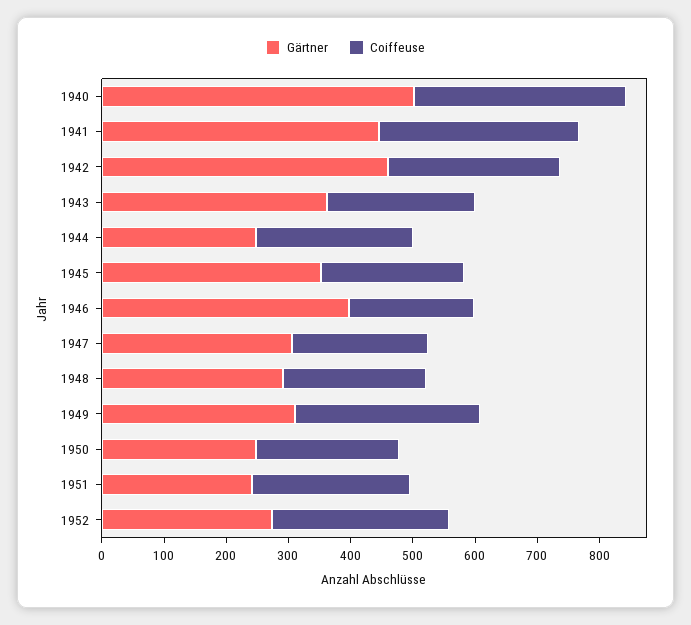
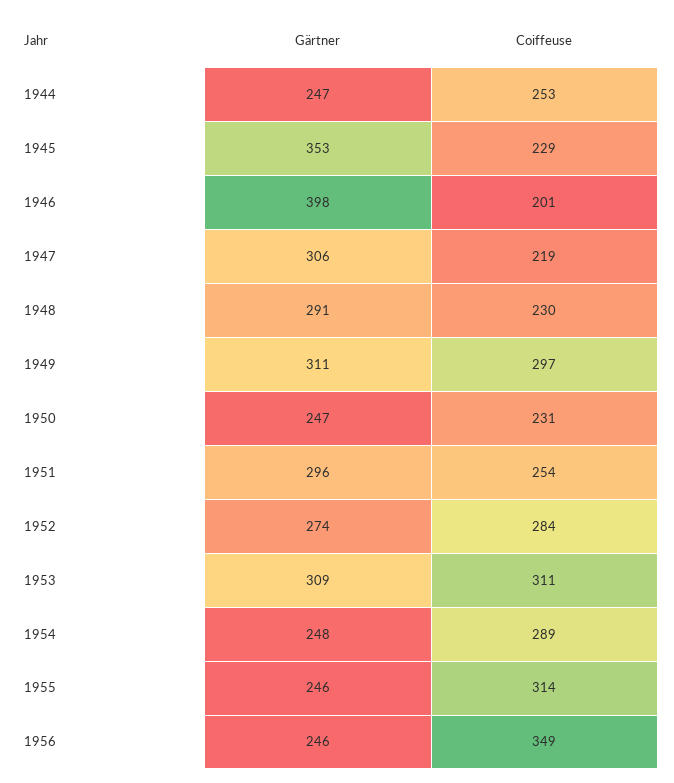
Gärtner, 1940: 500 -> none
Coiffeuse, 1940: 340 -> none
Gärtner, 1941: 440 -> none
Coiffeuse, 1941: 320 -> none
Gärtner, 1942: 460 -> none
Coiffeuse, 1942: 280 -> none
Gärtner, 1943: 360 -> none
Coiffeuse, 1943: 240 -> none
Gärtner, 1951: 240 -> 296
Gärtner, 1953: none -> 309
Coiffeuse, 1953: none -> 311
Gärtner, 1954: none -> 248
Coiffeuse, 1954: none -> 289
Gärtner, 1955: none -> 246
Coiffeuse, 1955: none -> 314
Gärtner, 1956: none -> 246
Coiffeuse, 1956: none -> 349

